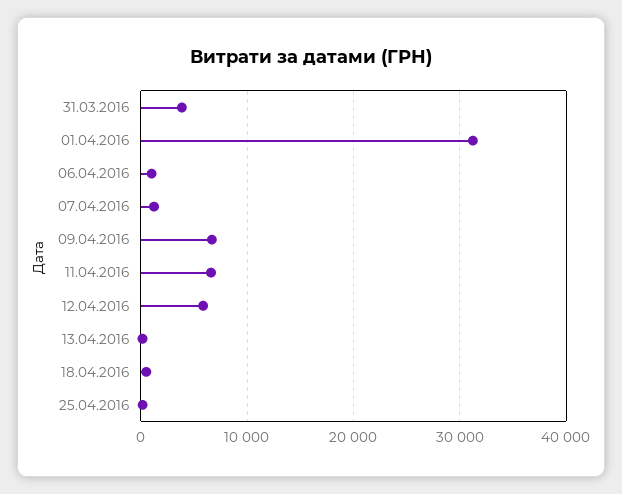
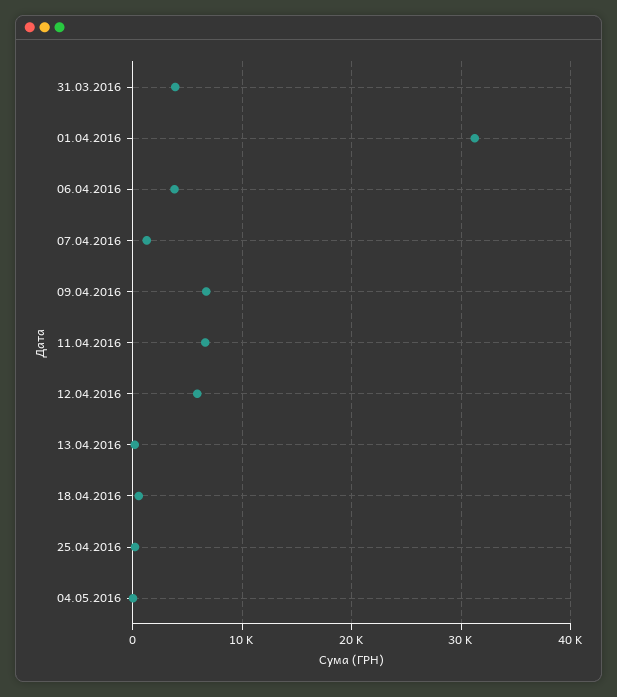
06.04.2016: 1000 -> 4000
04.05.2016: none -> 0

